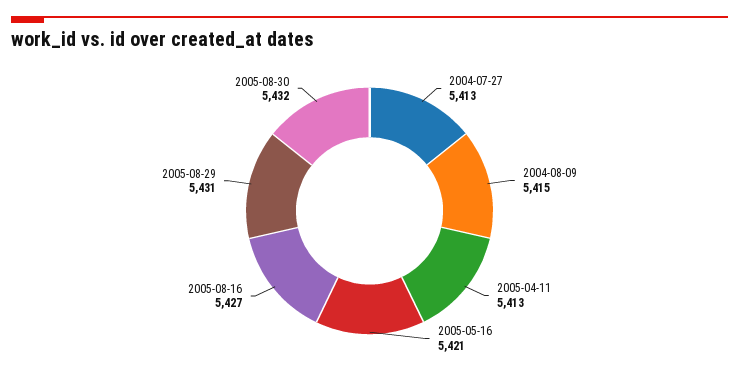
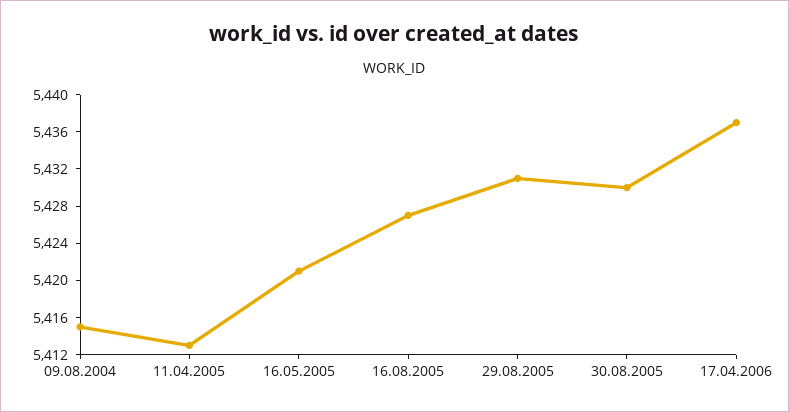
2004-07-27: 5413 -> none
2005-08-30: 5432 -> 5430
17.04.2006: none -> 5437

